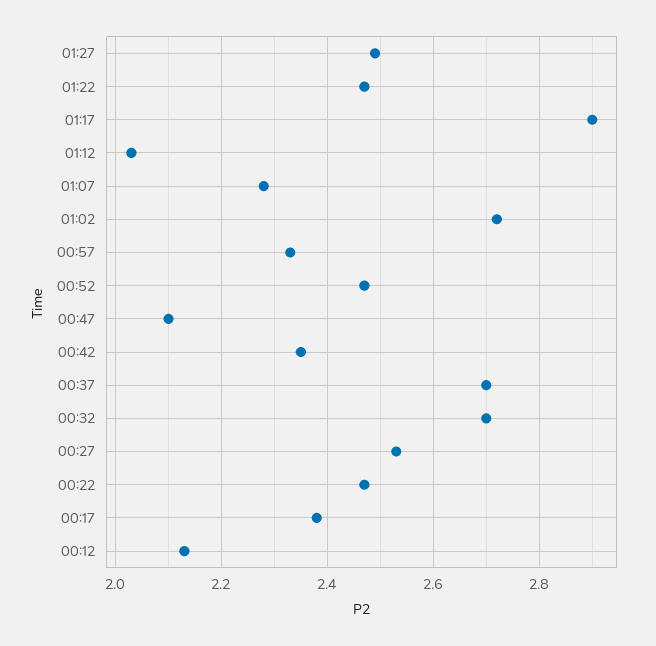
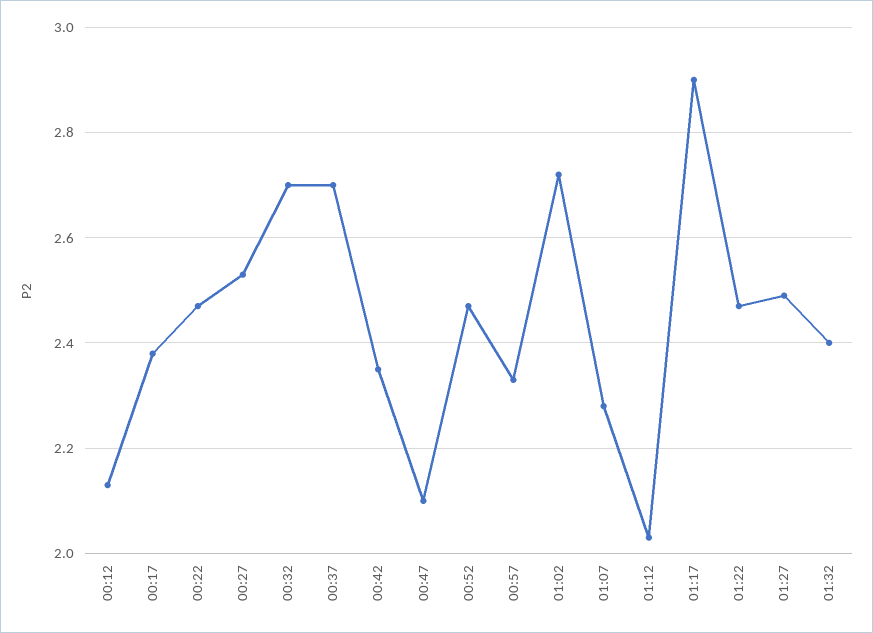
01:32: none -> 2.4

